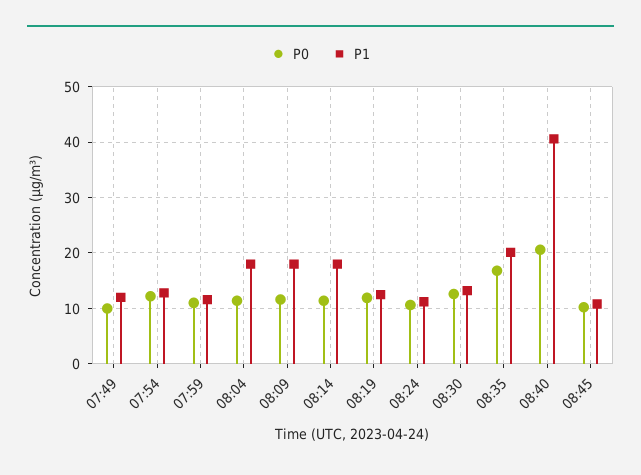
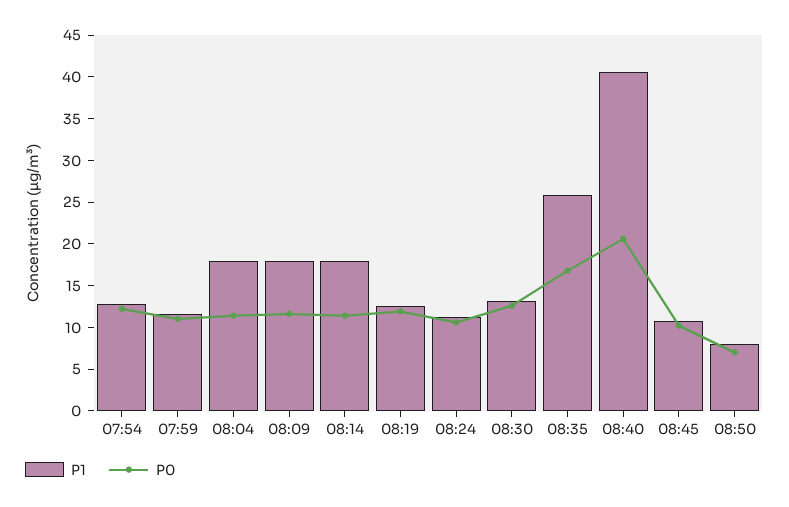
P0, 07:49: 10 -> none
P1, 07:49: 12 -> none
P1, 08:35: 20 -> 26
P1, 08:50: none -> 8
P0, 08:50: none -> 7

